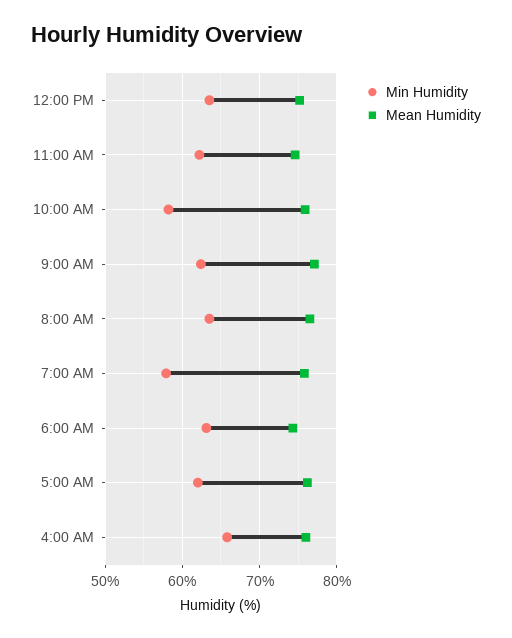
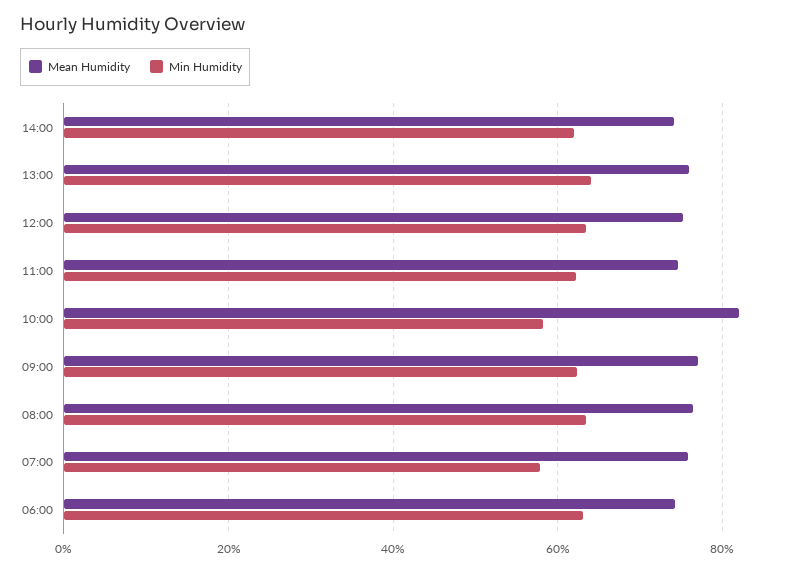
Mean Humidity, 10:00 AM: 76 -> 82
Min Humidity, 5:00 AM: 62 -> none
Mean Humidity, 5:00 AM: 76 -> none
Min Humidity, 4:00 AM: 66 -> none
Mean Humidity, 4:00 AM: 76 -> none
Mean Humidity, 14:00: none -> 74
Min Humidity, 14:00: none -> 62
Mean Humidity, 13:00: none -> 76
Min Humidity, 13:00: none -> 64

